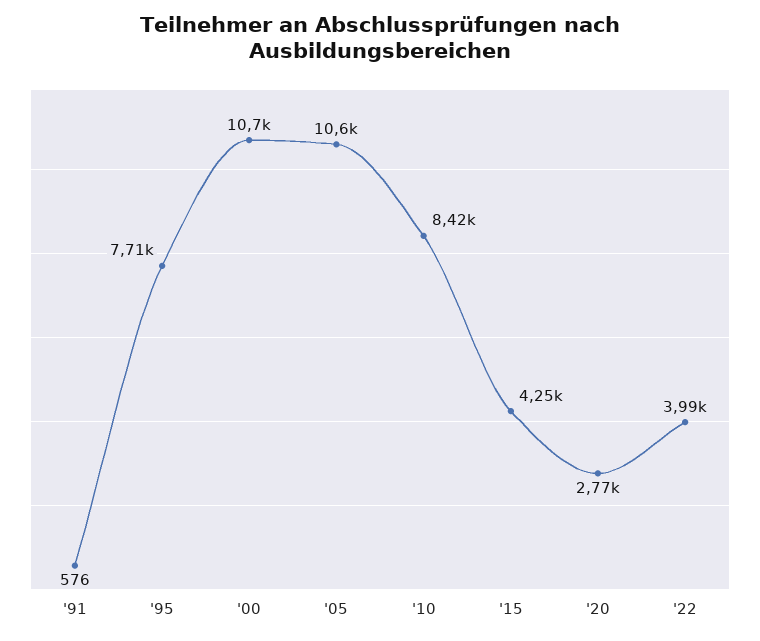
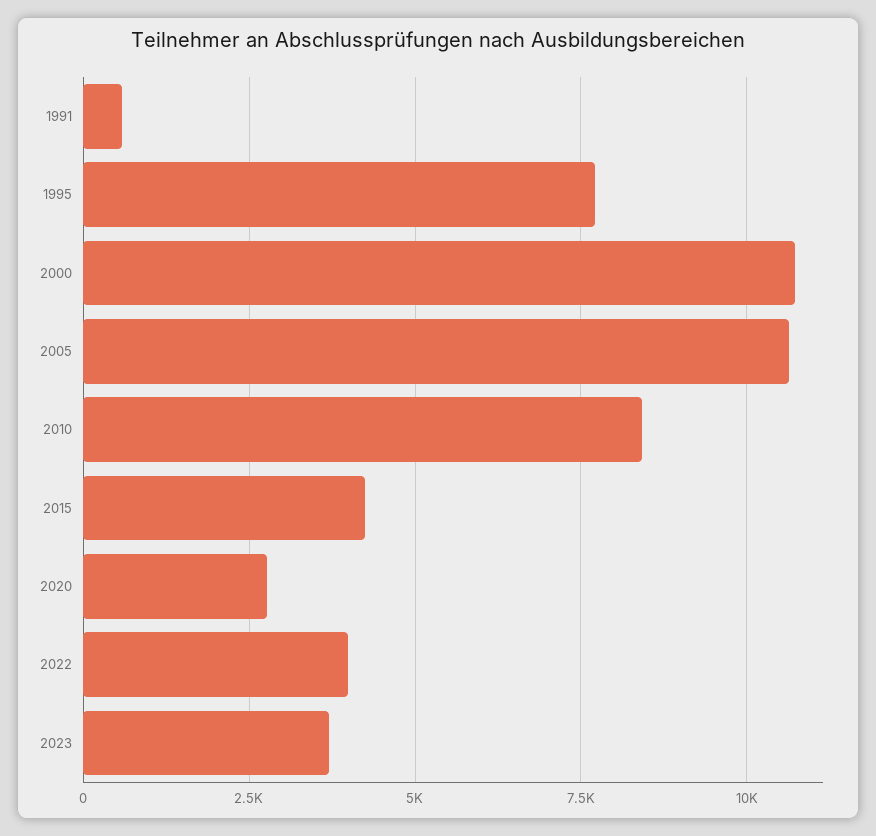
2023: none -> 3750

